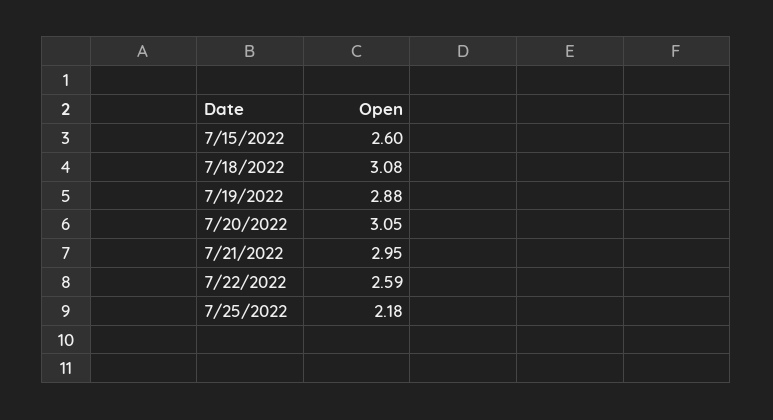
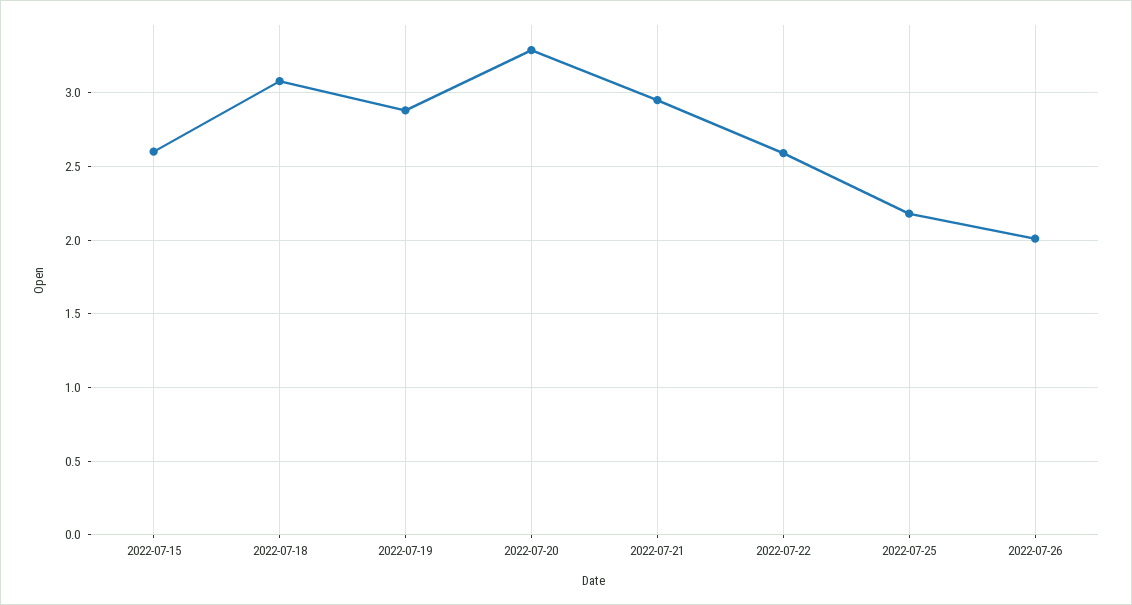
7/20/2022: 3.05 -> 3.3
2022-07-26: none -> 2

